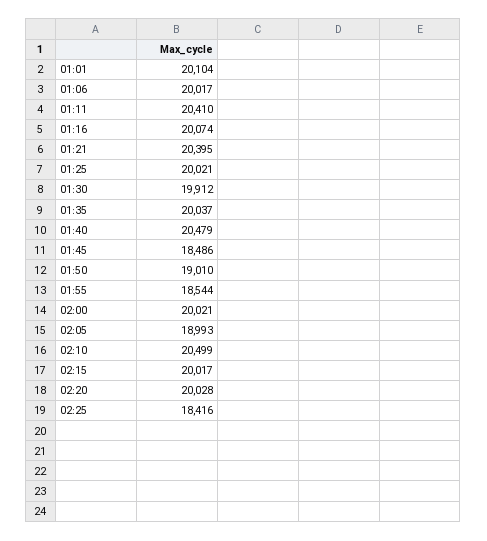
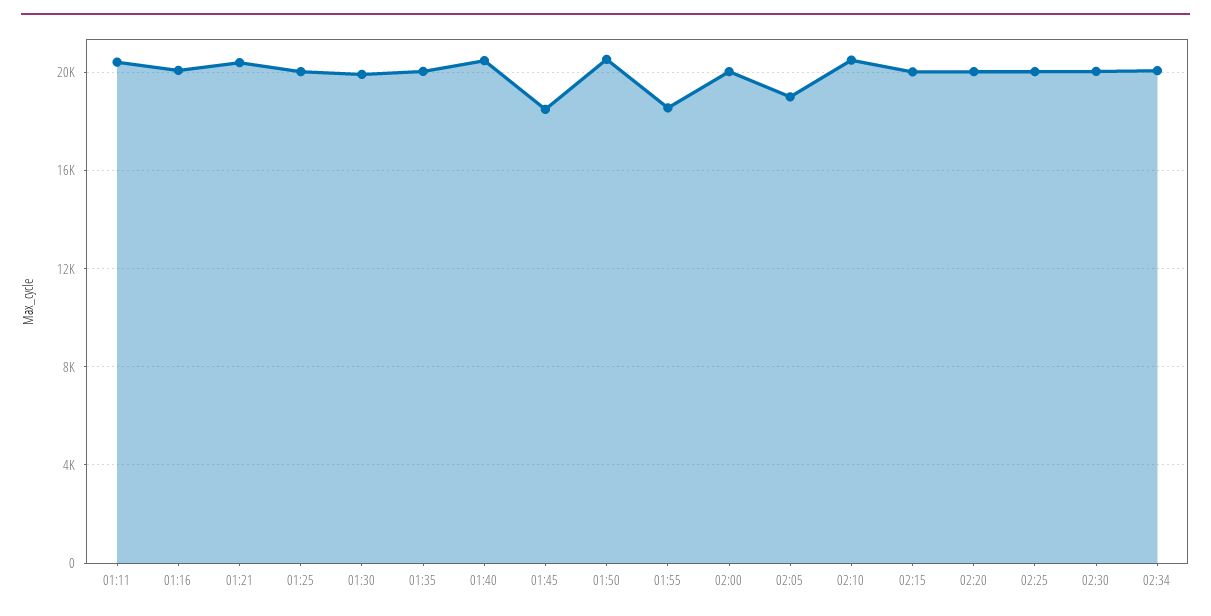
01:01: 20104 -> none
01:06: 20017 -> none
01:50: 19010 -> 20500
02:25: 18416 -> 20000
02:30: none -> 20000
02:34: none -> 20000

